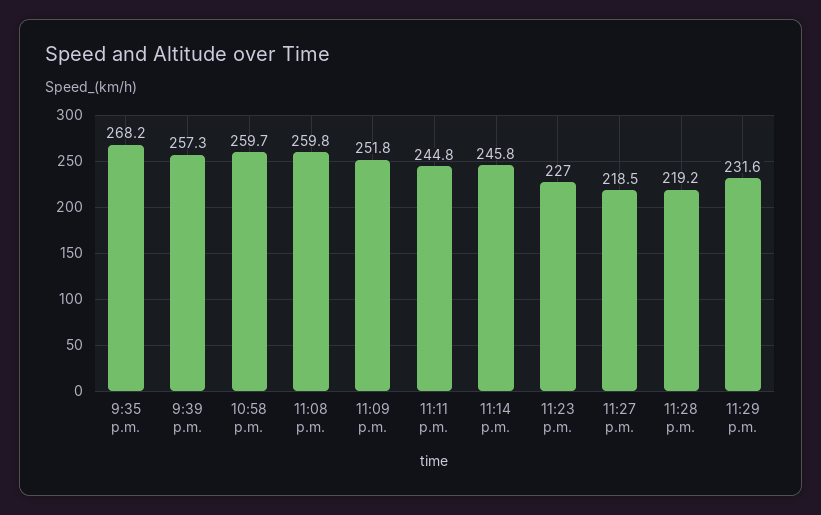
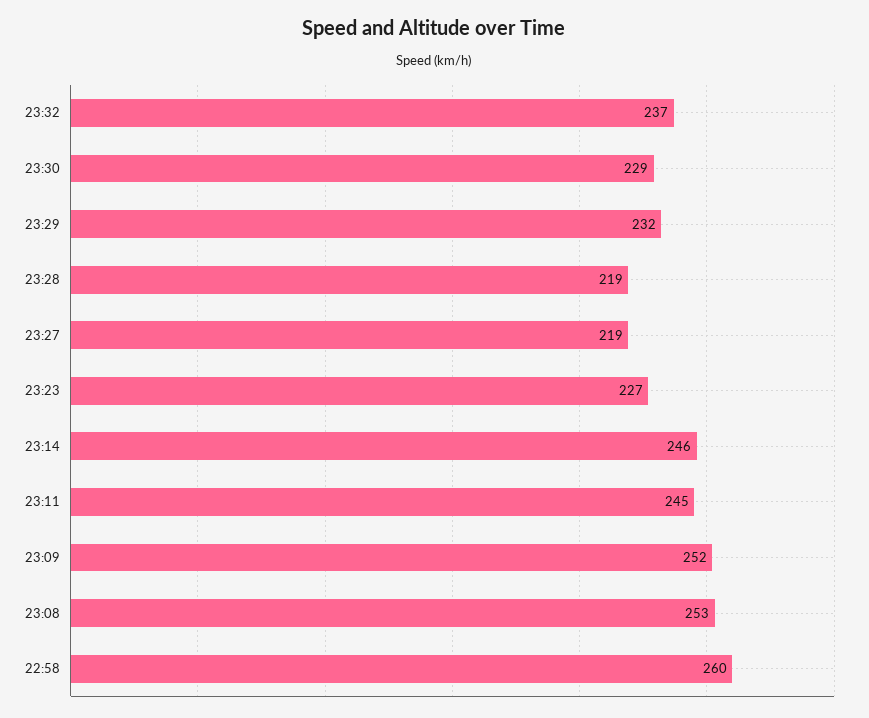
9:35 p.m.: 268.2 -> none
9:39 p.m.: 257.3 -> none
11:08 p.m.: 259.8 -> 253
23:32: none -> 237
23:30: none -> 229

